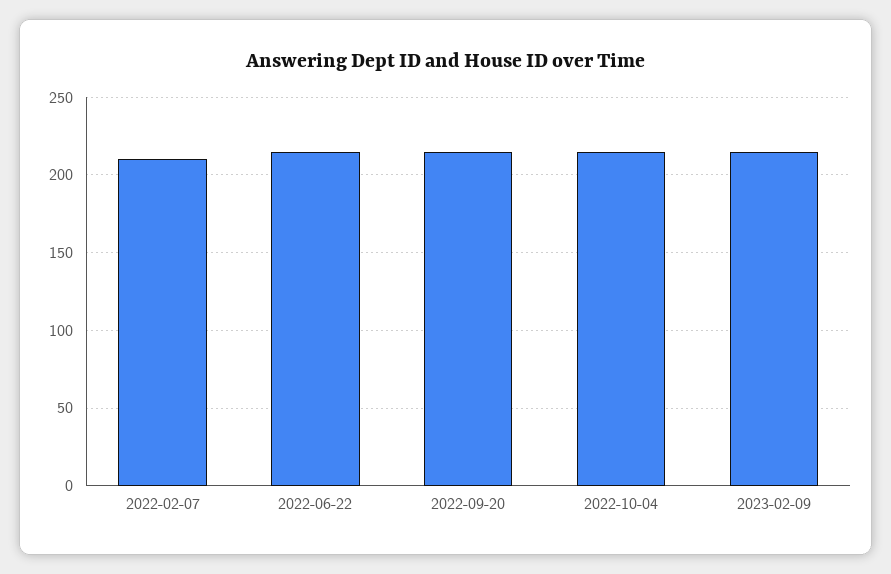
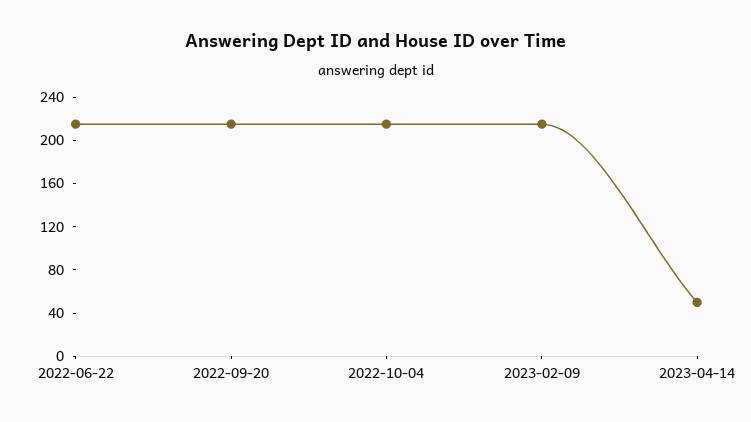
2022-02-07: 210 -> none
2023-04-14: none -> 50

